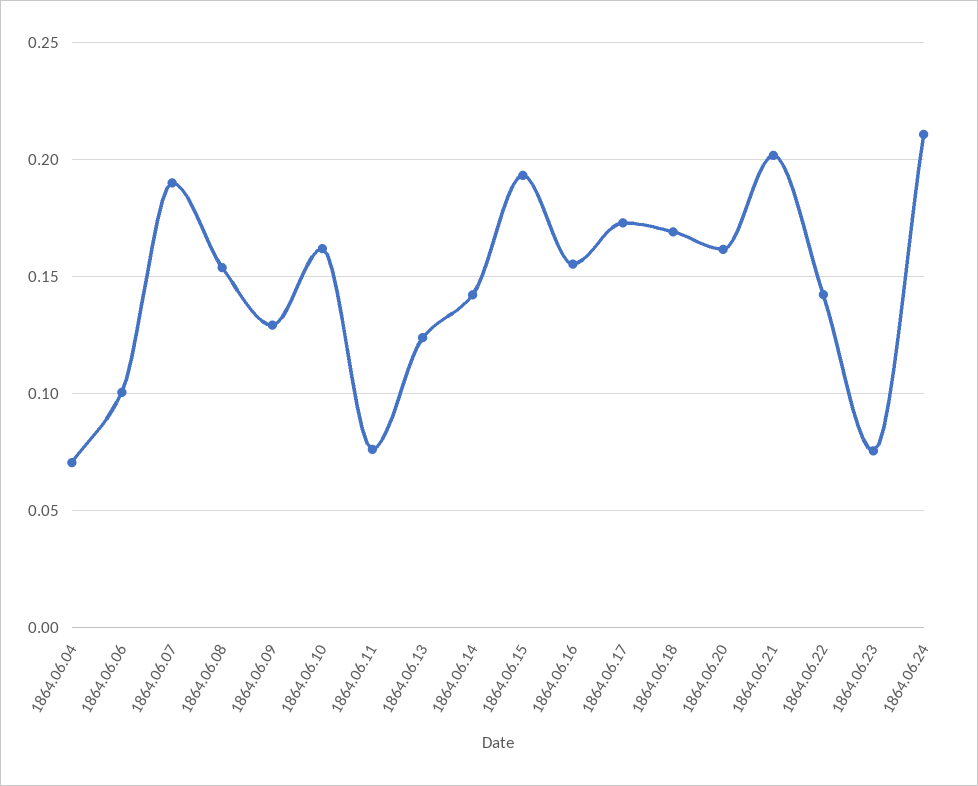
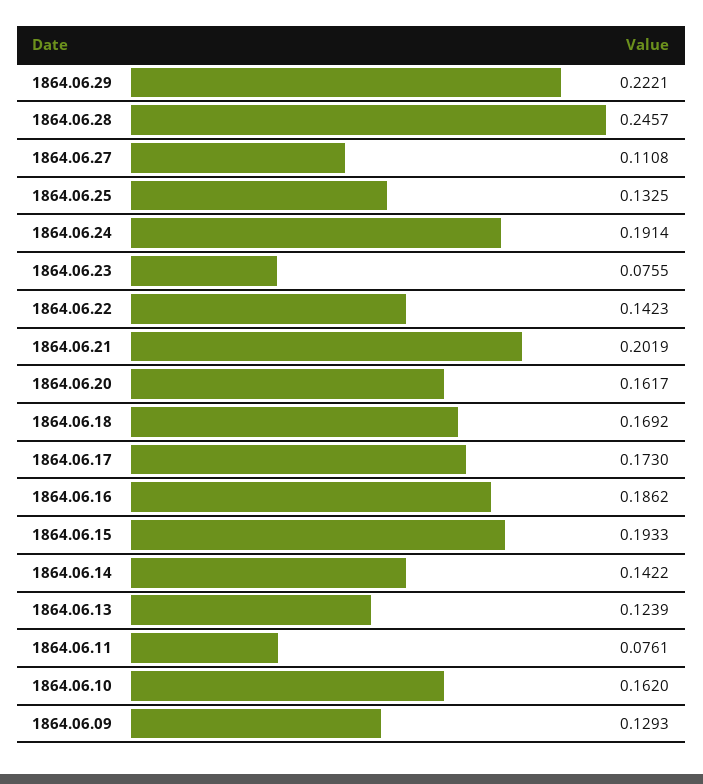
1864.06.04: 0.07 -> none
1864.06.06: 0.1 -> none
1864.06.07: 0.19 -> none
1864.06.08: 0.155 -> none
1864.06.16: 0.155 -> 0.1862
1864.06.24: 0.21 -> 0.1914
1864.06.29: none -> 0.2221
1864.06.28: none -> 0.2457
1864.06.27: none -> 0.1108
1864.06.25: none -> 0.1325

